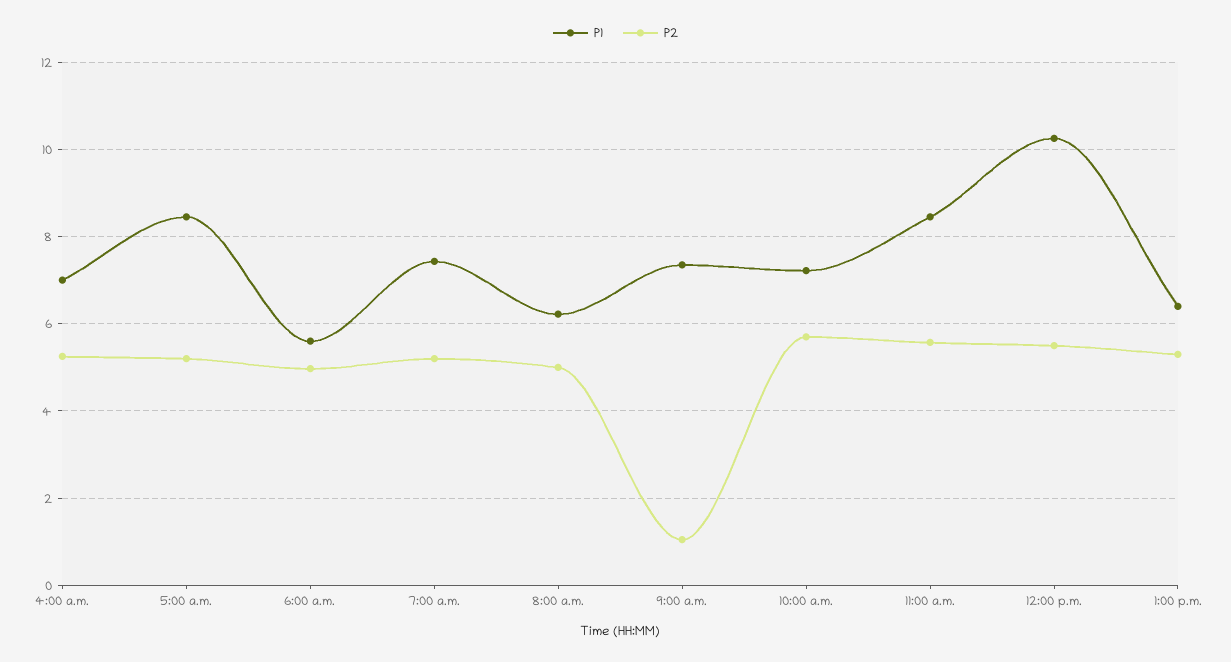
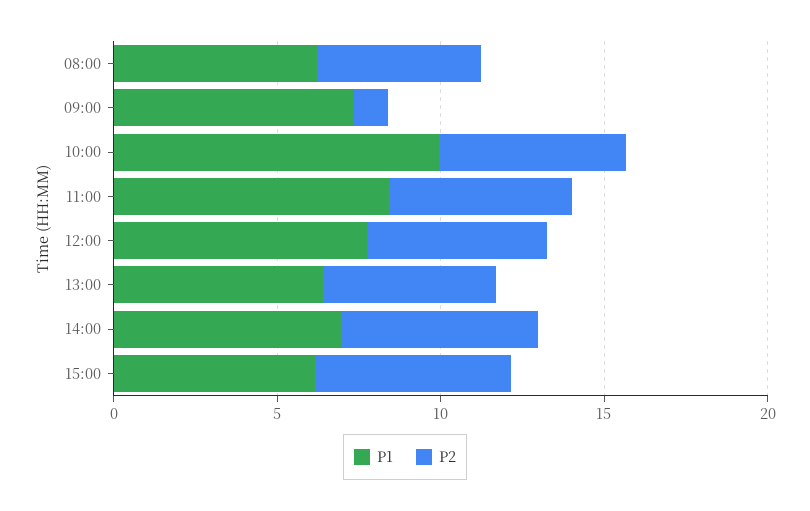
P1, 4:00 a.m.: 7 -> none
P2, 4:00 a.m.: 5.2 -> none
P1, 5:00 a.m.: 8.4 -> none
P2, 5:00 a.m.: 5.2 -> none
P1, 6:00 a.m.: 5.6 -> none
P2, 6:00 a.m.: 5 -> none
P1, 7:00 a.m.: 7.4 -> none
P2, 7:00 a.m.: 5.2 -> none
P1, 10:00 a.m.: 7.2 -> 10
P1, 12:00 p.m.: 10.2 -> 8
P1, 14:00: none -> 7
P2, 14:00: none -> 6
P1, 15:00: none -> 6
P2, 15:00: none -> 6

